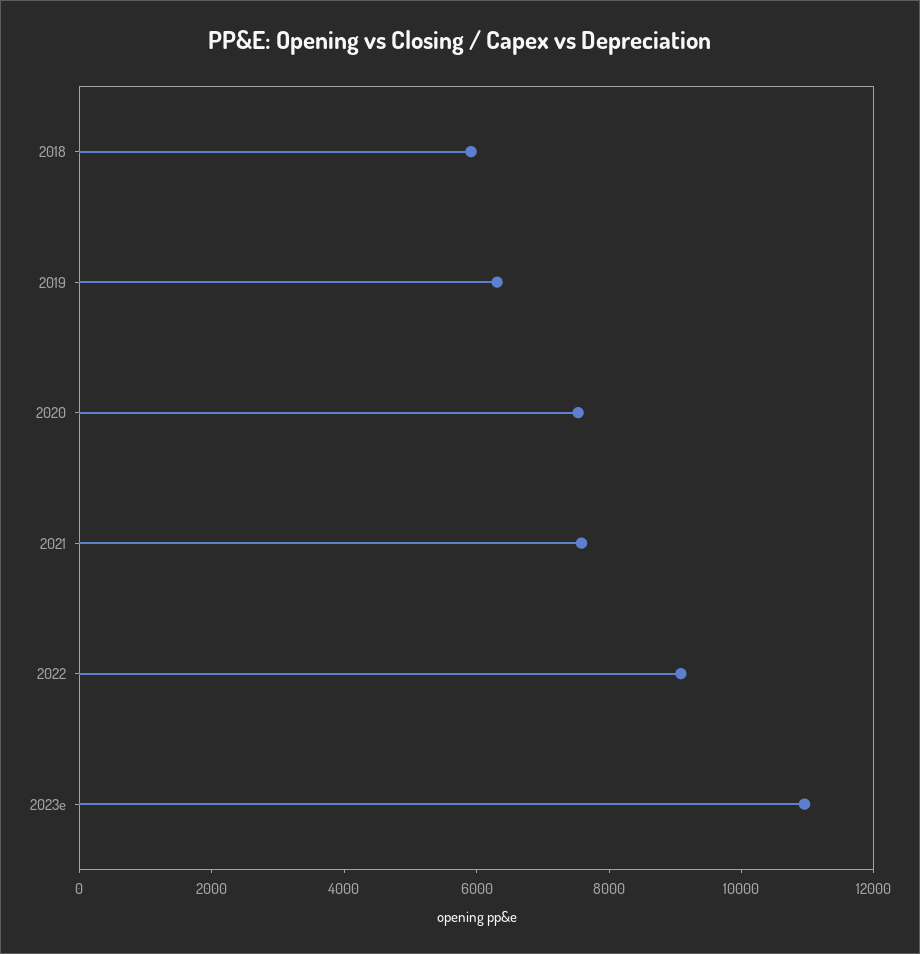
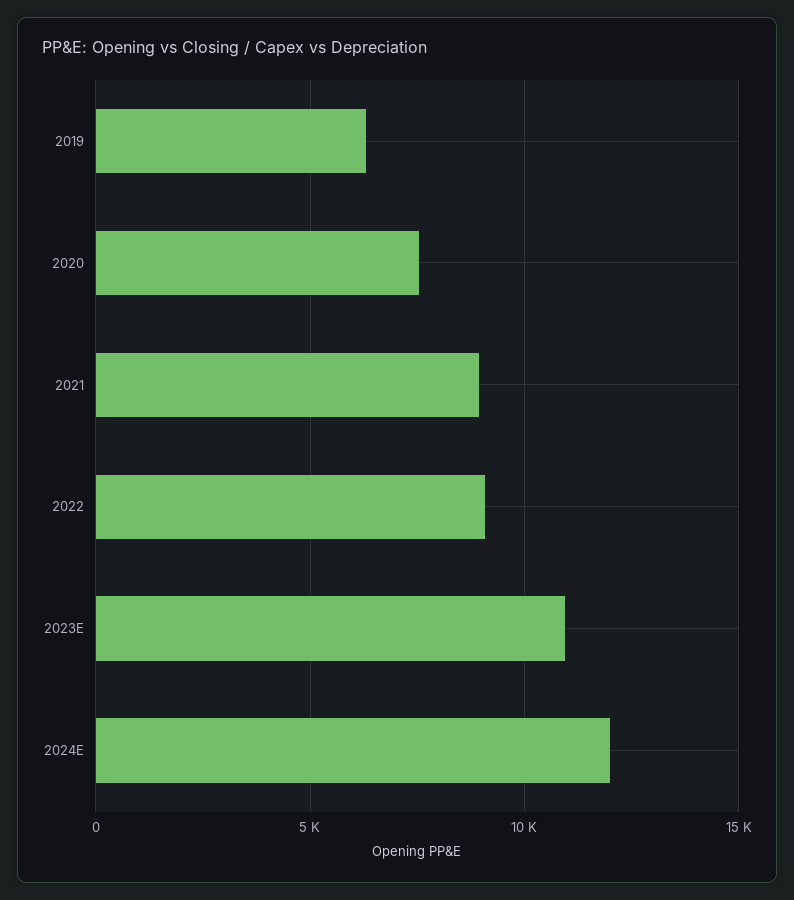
2018: 6000 -> none
2021: 7500 -> 9000
2024E: none -> 12000

